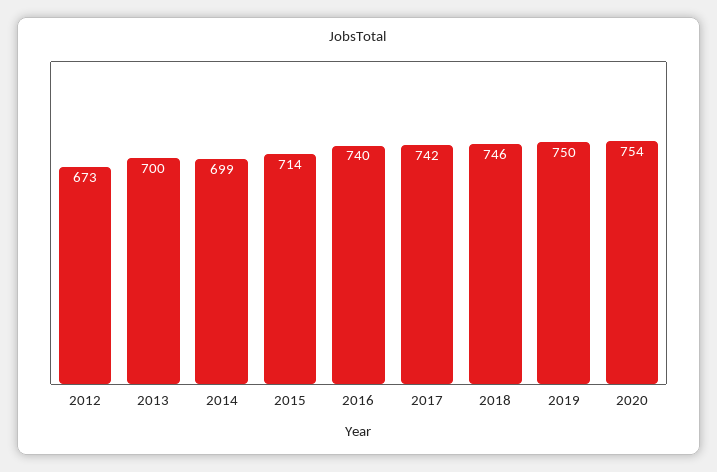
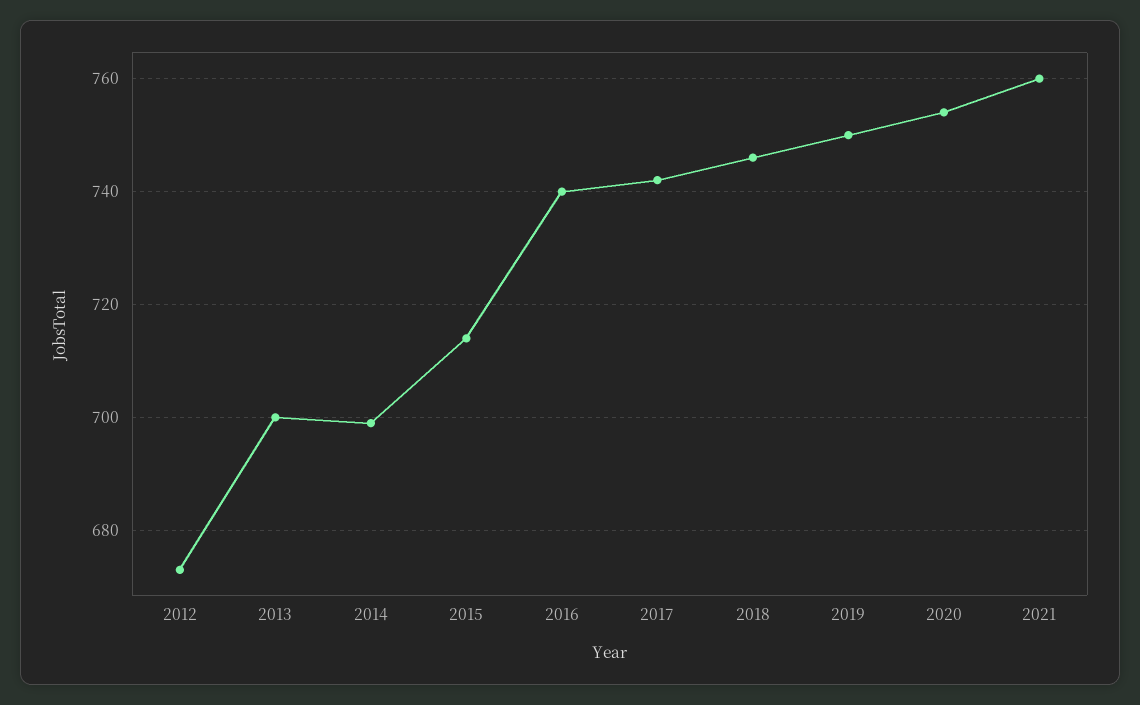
2021: none -> 760

